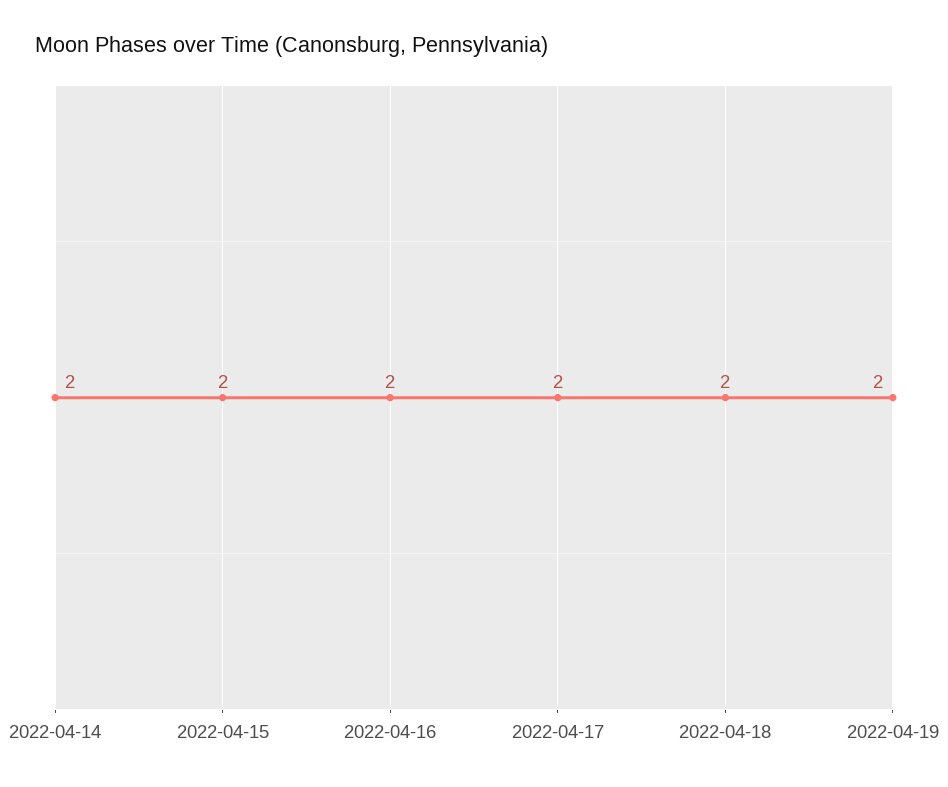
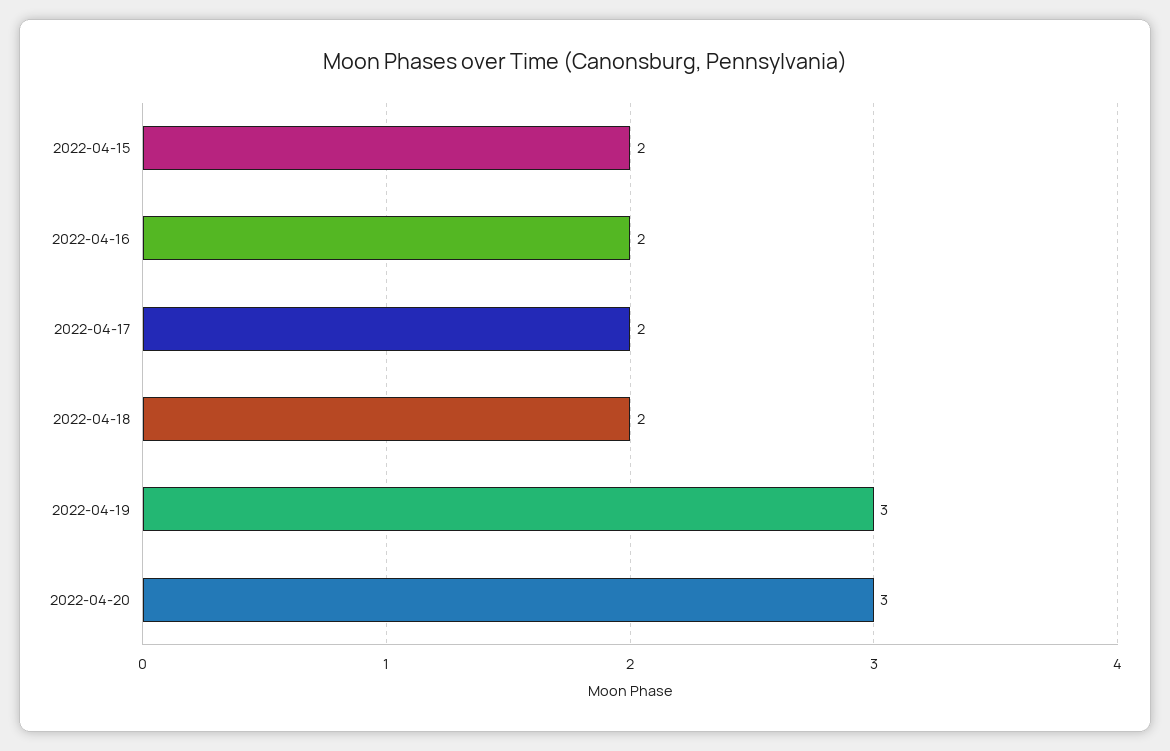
2022-04-14: 2 -> none
2022-04-19: 2 -> 3
2022-04-20: none -> 3

